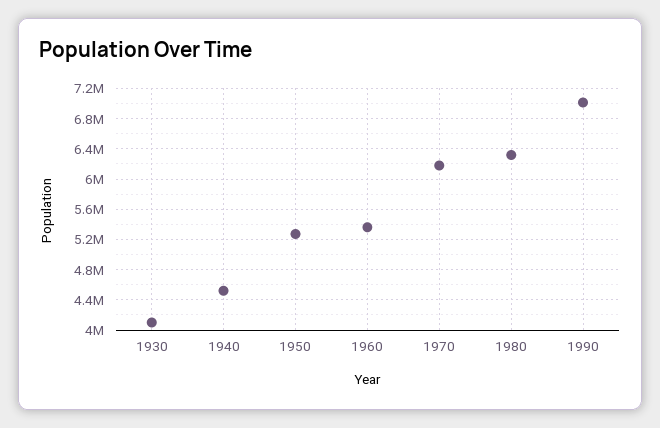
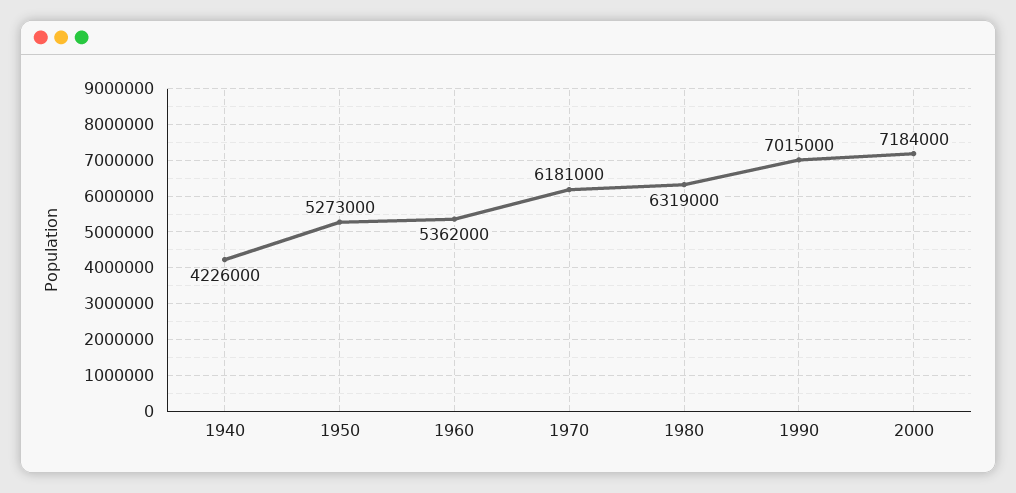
1930: 4100000 -> none
1940: 4500000 -> 4226000
2000: none -> 7184000

